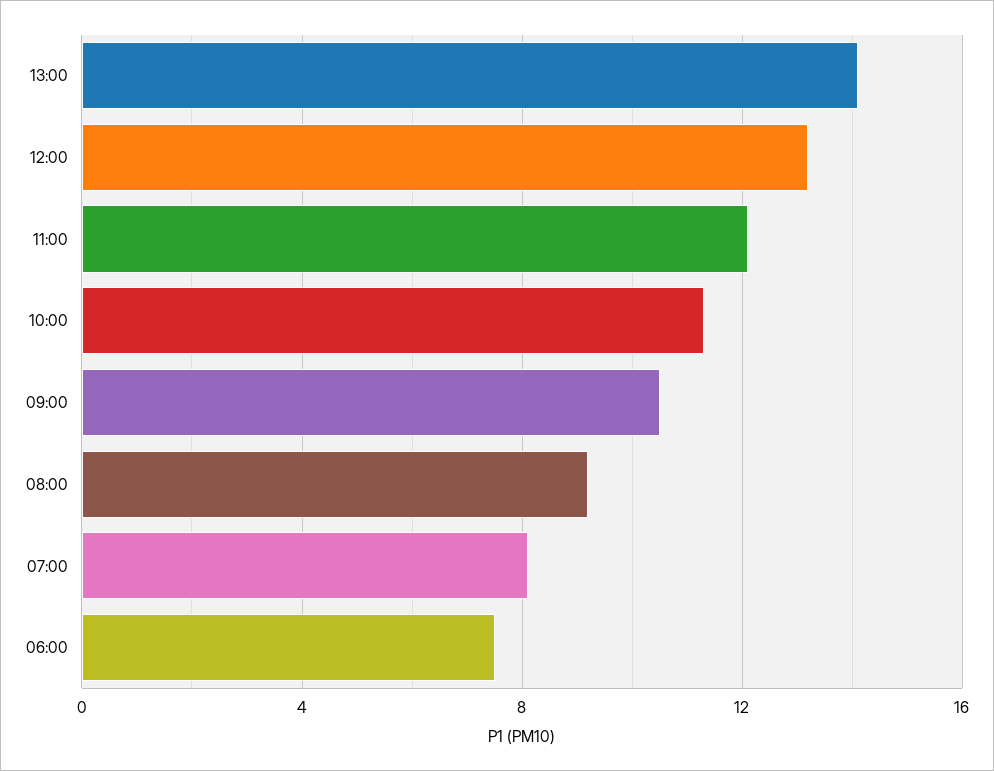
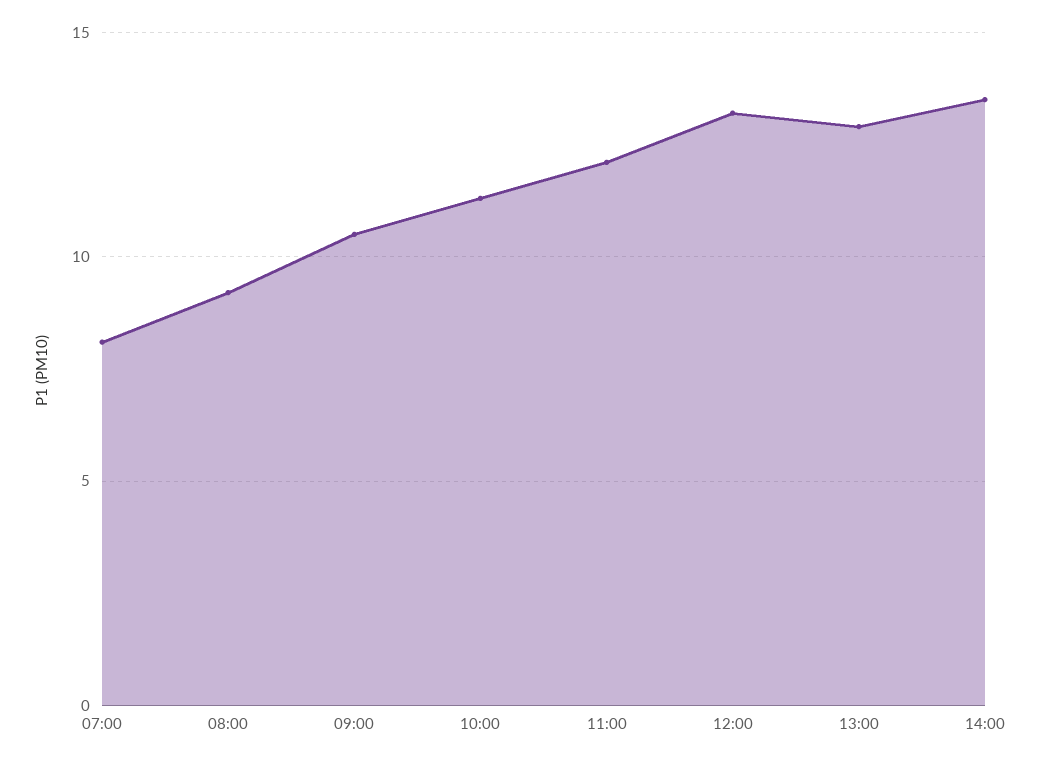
13:00: 14 -> 13
06:00: 7.5 -> none
14:00: none -> 13.5

